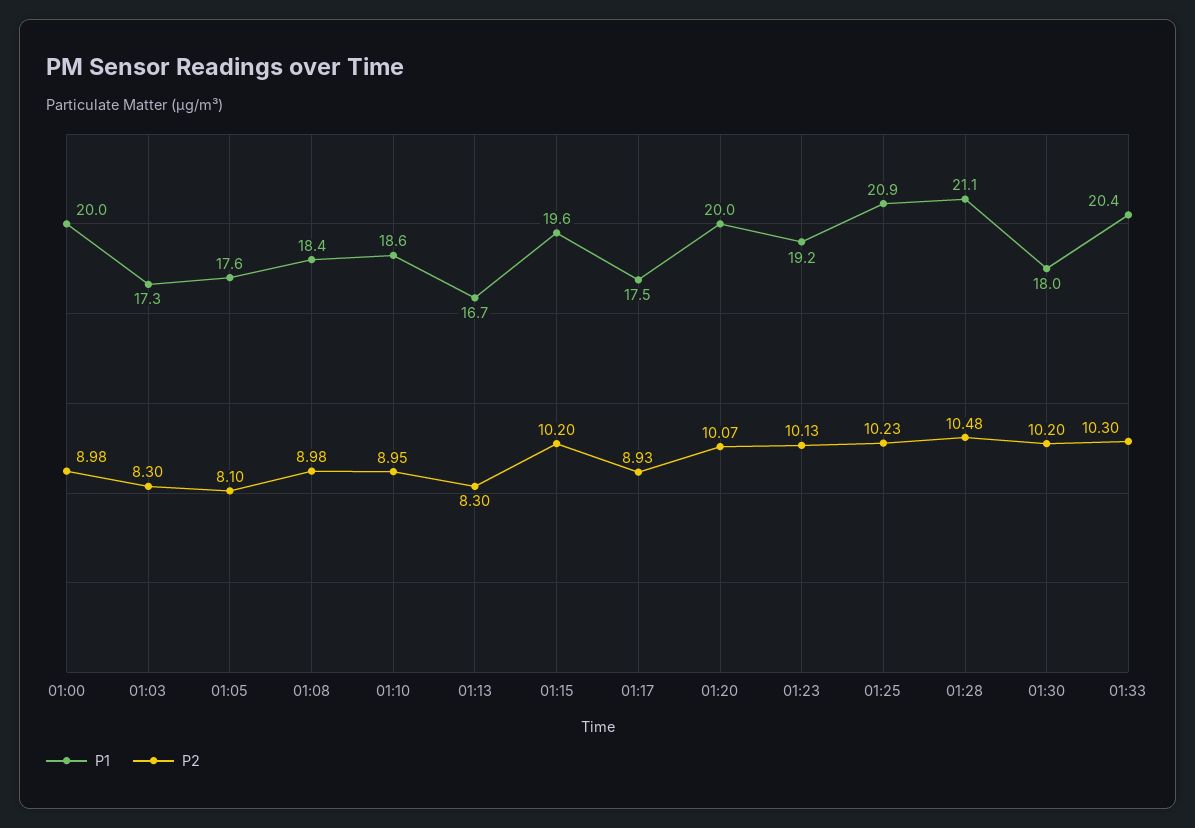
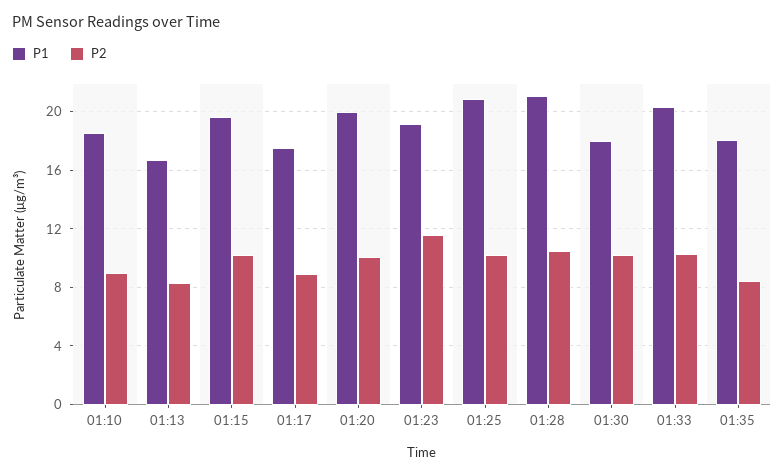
P1, 01:00: 20 -> none
P2, 01:00: 8.98 -> none
P1, 01:03: 17.3 -> none
P2, 01:03: 8.3 -> none
P1, 01:05: 17.6 -> none
P2, 01:05: 8.1 -> none
P1, 01:08: 18.4 -> none
P2, 01:08: 8.98 -> none
P2, 01:23: 10.13 -> 11.5
P1, 01:35: none -> 18
P2, 01:35: none -> 8.5

